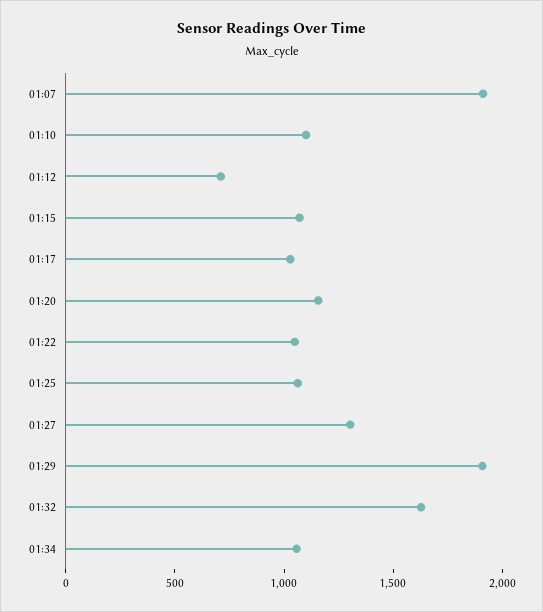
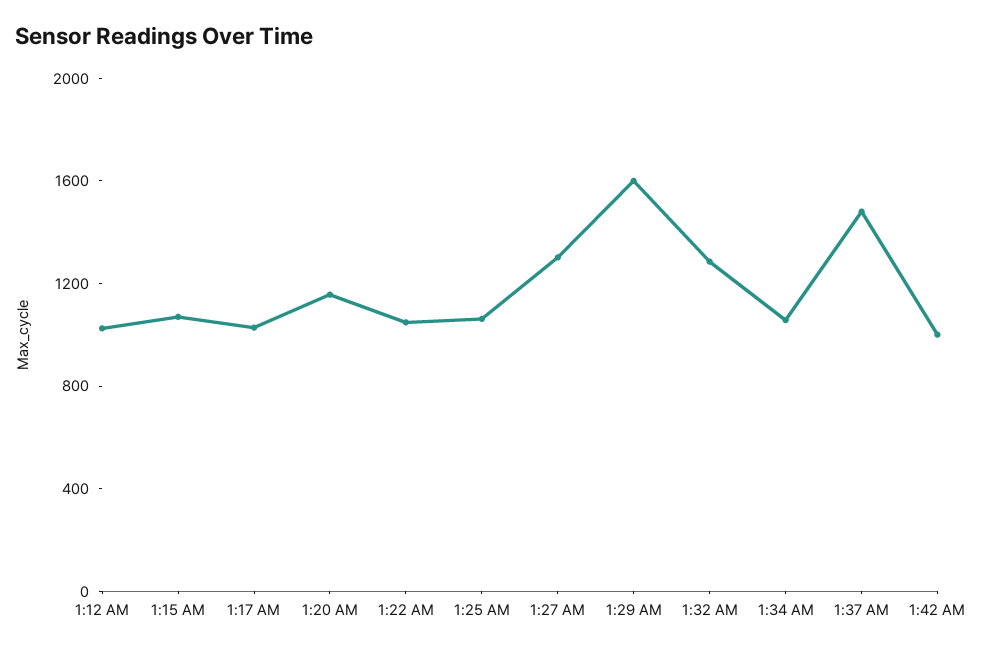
01:07: 1900 -> none
01:10: 1100 -> none
01:12: 700 -> 1000
01:29: 1900 -> 1600
01:32: 1600 -> 1300
1:37 AM: none -> 1500
1:42 AM: none -> 1000

